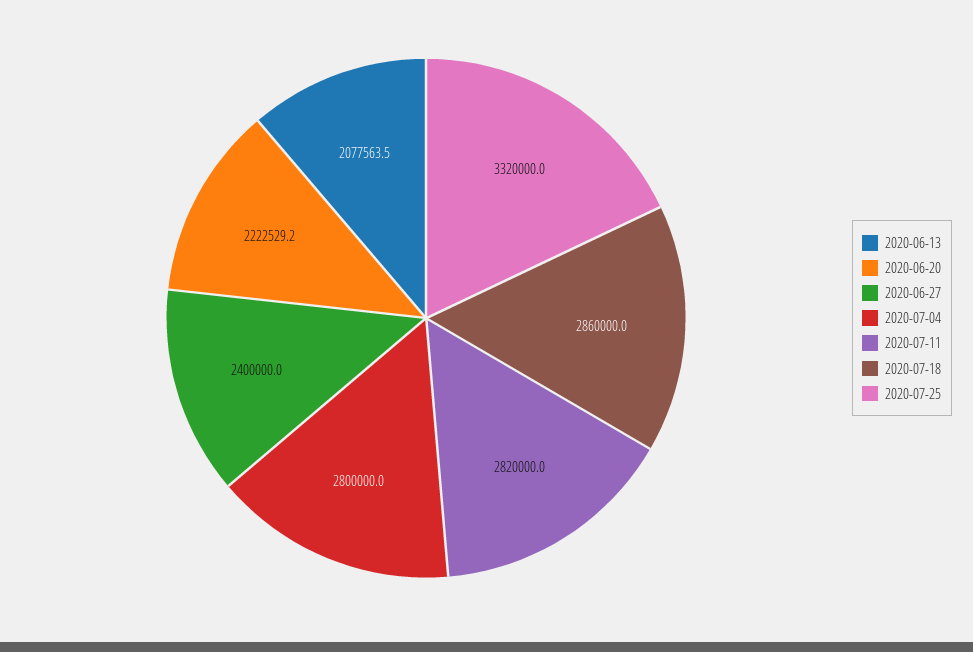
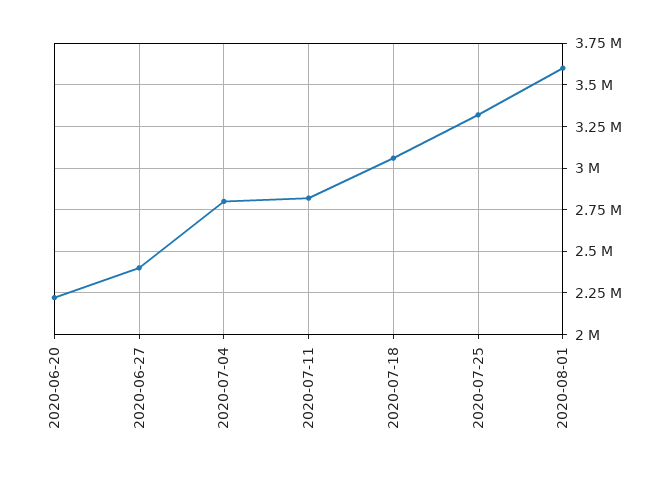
2020-06-13: 2077563.5 -> none
2020-07-18: 2860000 -> 3050000
2020-08-01: none -> 3600000

